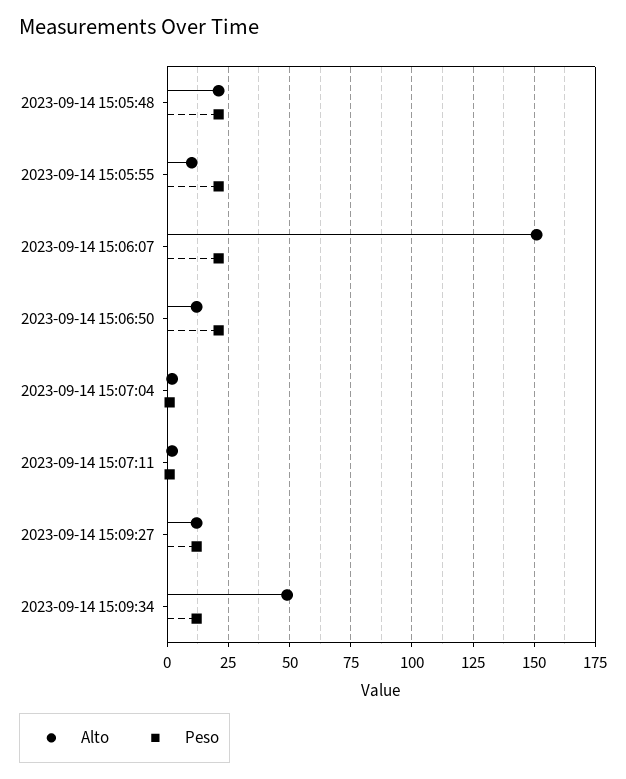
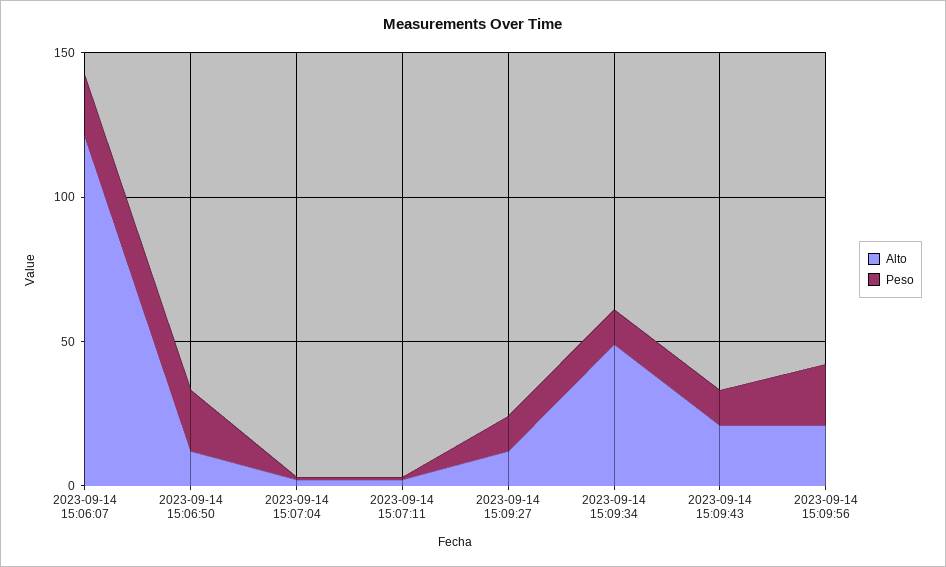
Alto, 2023-09-14 15:05:48: 20 -> none
Peso, 2023-09-14 15:05:48: 20 -> none
Alto, 2023-09-14 15:05:55: 10 -> none
Peso, 2023-09-14 15:05:55: 20 -> none
Alto, 2023-09-14 15:06:07: 150 -> 120
Alto, 2023-09-14 15:09:43: none -> 20
Peso, 2023-09-14 15:09:43: none -> 10
Alto, 2023-09-14 15:09:56: none -> 20
Peso, 2023-09-14 15:09:56: none -> 20

